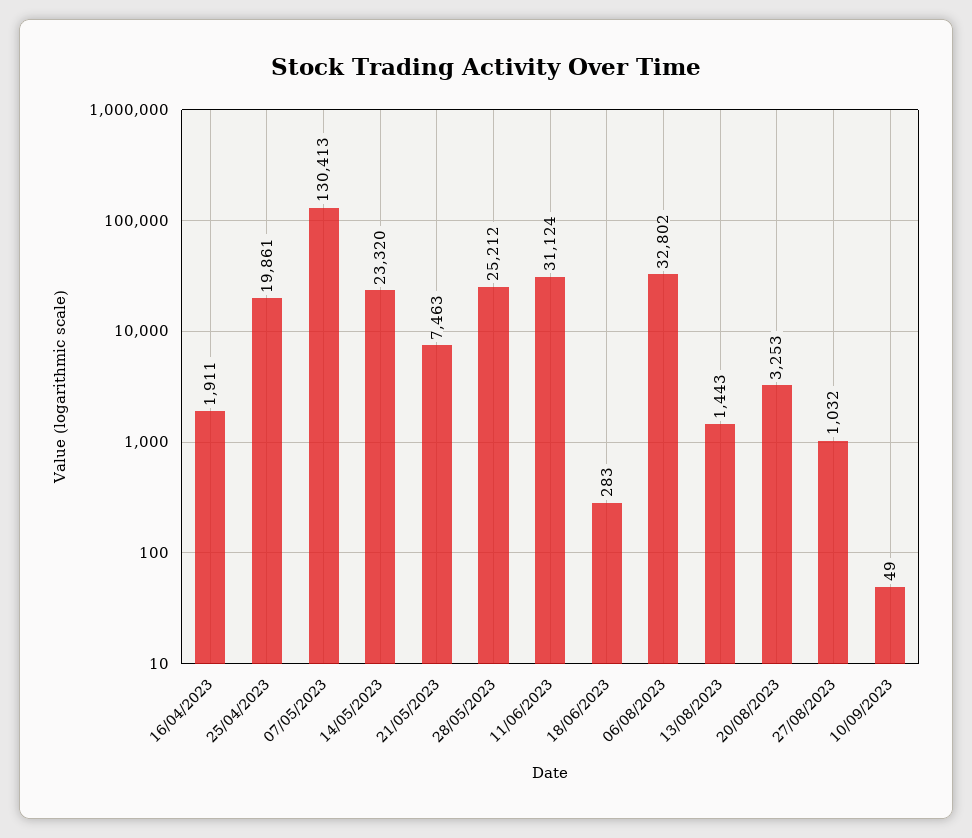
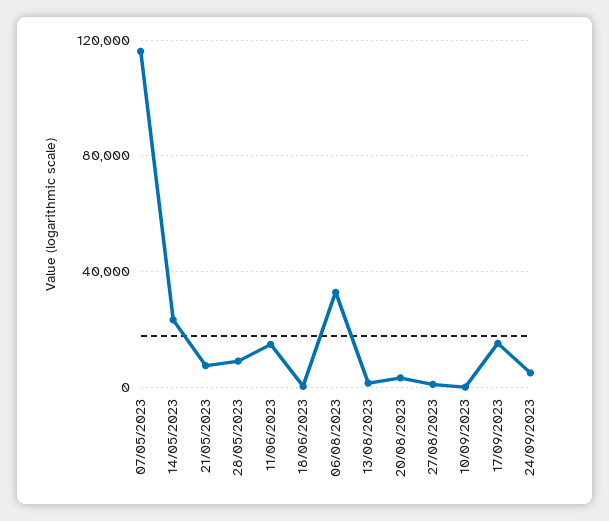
16/04/2023: 1911 -> none
25/04/2023: 19861 -> none
07/05/2023: 130413 -> 115000
28/05/2023: 25212 -> 10000
11/06/2023: 31124 -> 15000
17/09/2023: none -> 15000
24/09/2023: none -> 5000

